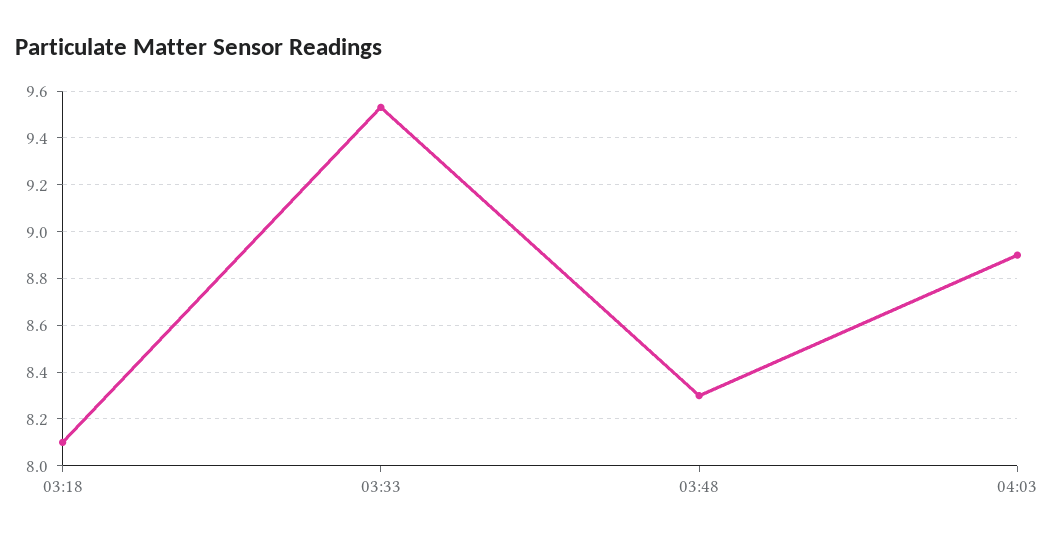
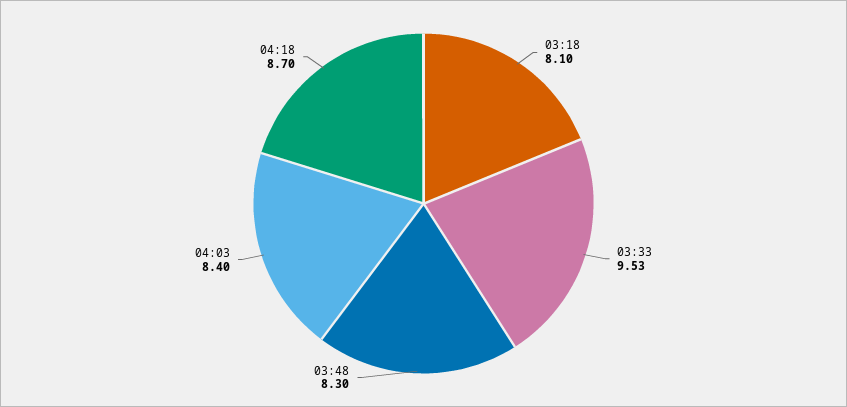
04:03: 8.9 -> 8.4
04:18: none -> 8.7

